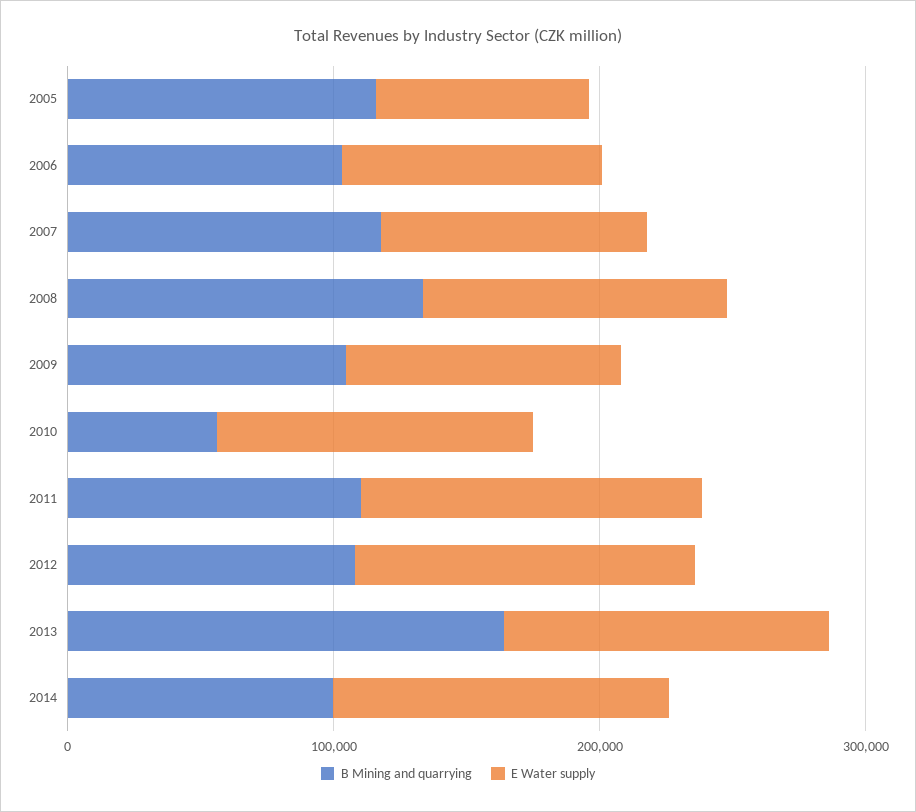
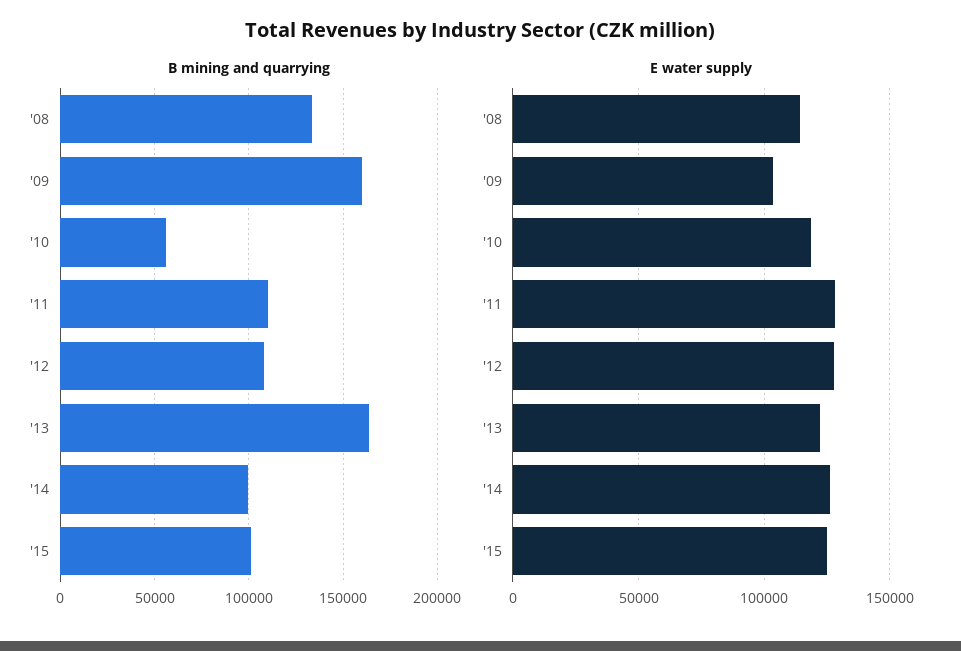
B Mining and quarrying, 2005: 120000 -> none
E Water supply, 2005: 80000 -> none
B Mining and quarrying, 2006: 100000 -> none
E Water supply, 2006: 100000 -> none
B Mining and quarrying, 2007: 120000 -> none
E Water supply, 2007: 100000 -> none
B Mining and quarrying, 2009: 100000 -> 160000
B Mining and quarrying, '15: none -> 100000
E Water supply, '15: none -> 125000

